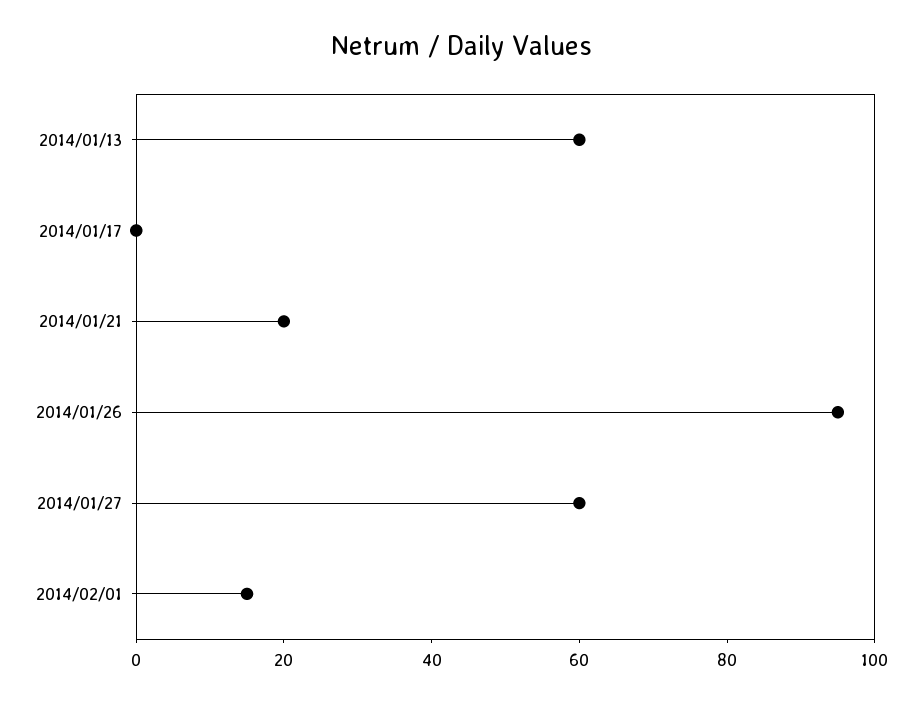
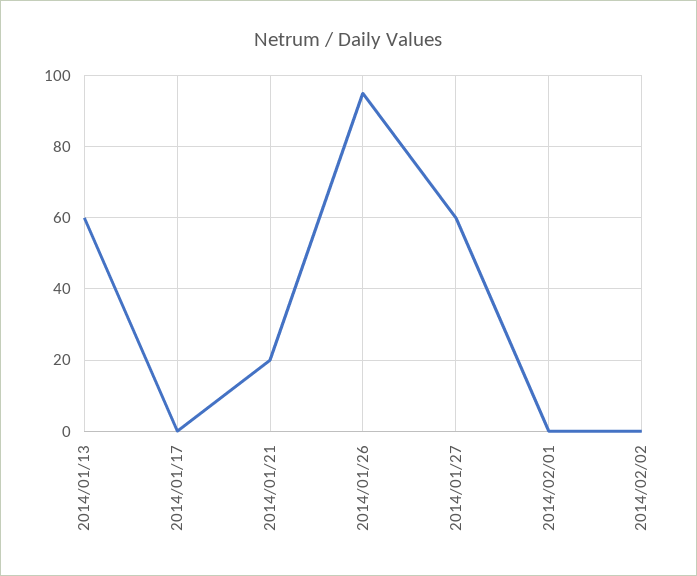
2014/02/01: 15 -> 0
2014/02/02: none -> 0

